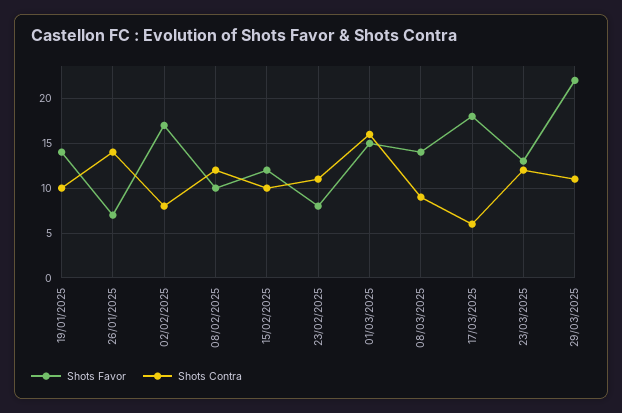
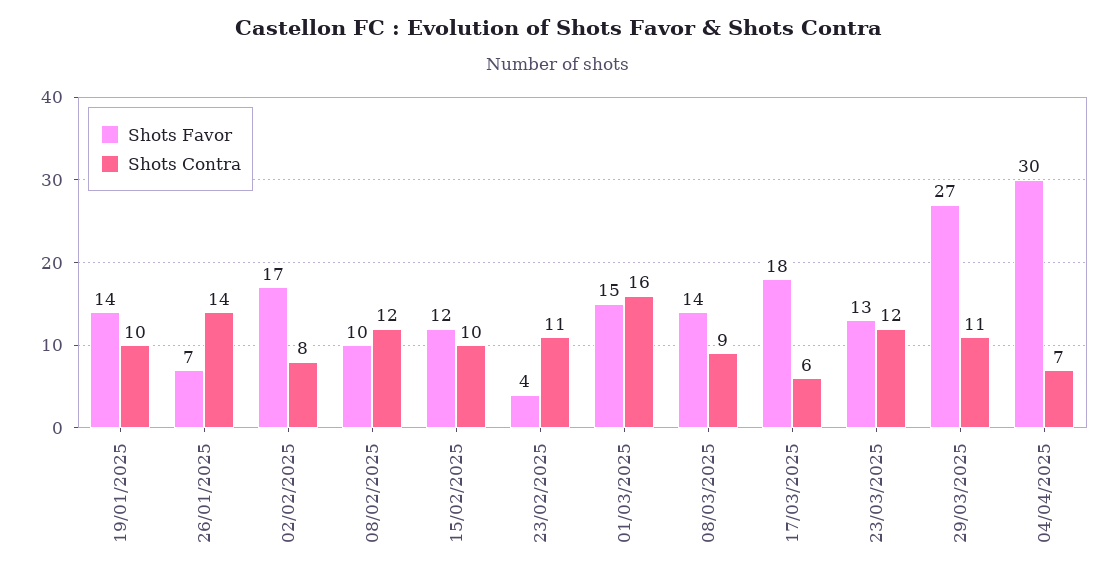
Shots Favor, 23/02/2025: 8 -> 4
Shots Favor, 29/03/2025: 22 -> 27
Shots Favor, 04/04/2025: none -> 30
Shots Contra, 04/04/2025: none -> 7

